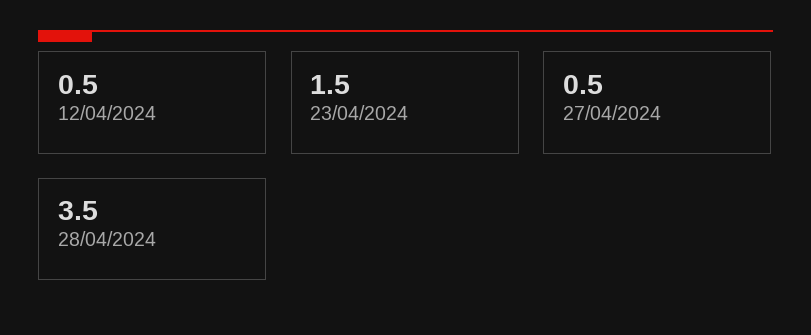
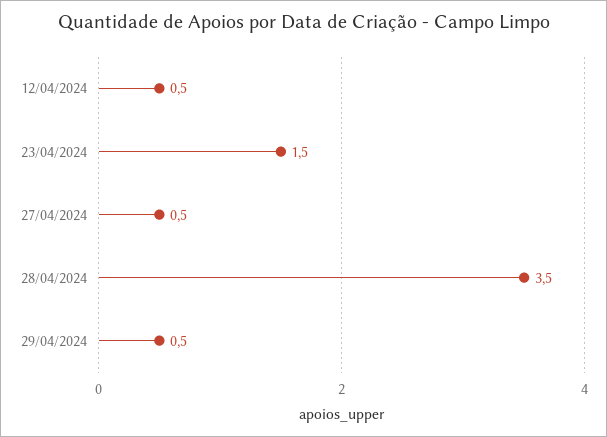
29/04/2024: none -> 0.5

